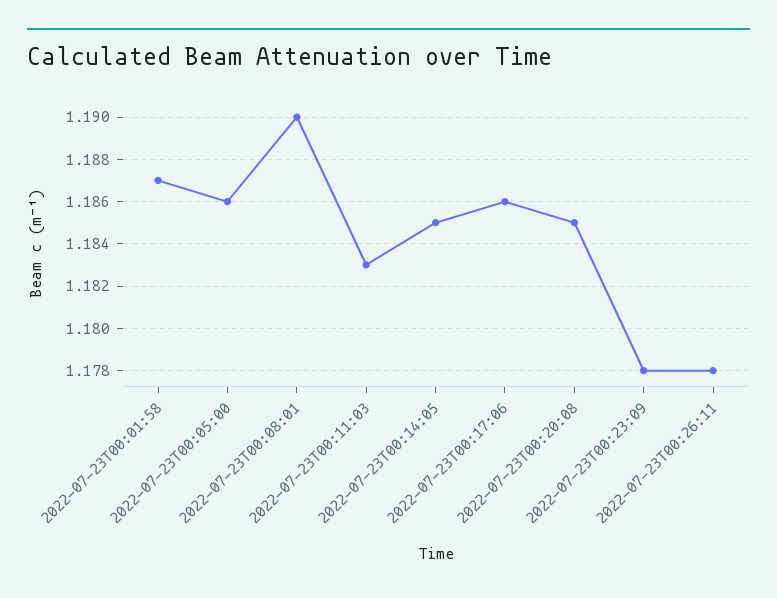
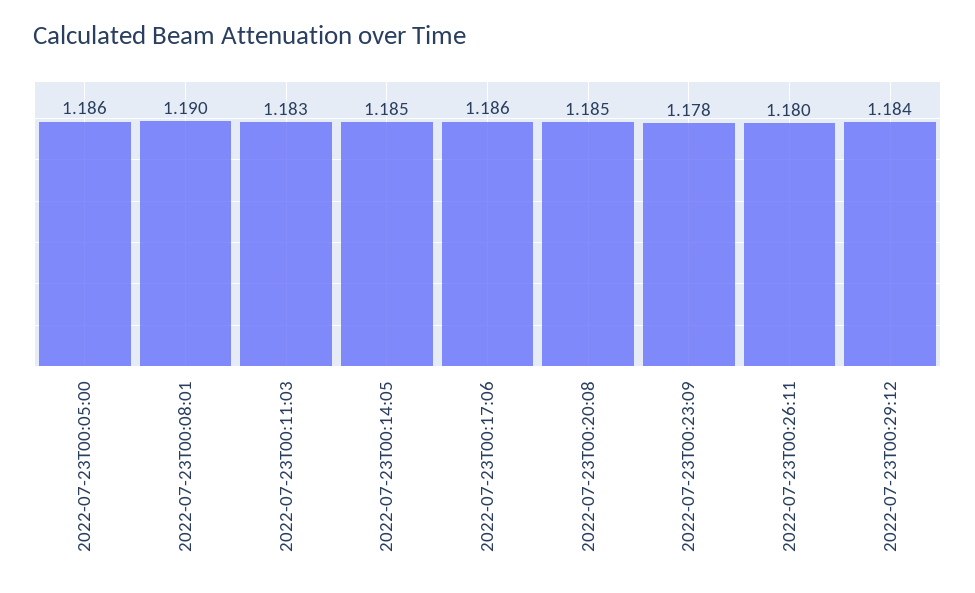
2022-07-23T00:01:58: 1.187 -> none
2022-07-23T00:26:11: 1.178 -> 1.18
2022-07-23T00:29:12: none -> 1.184

